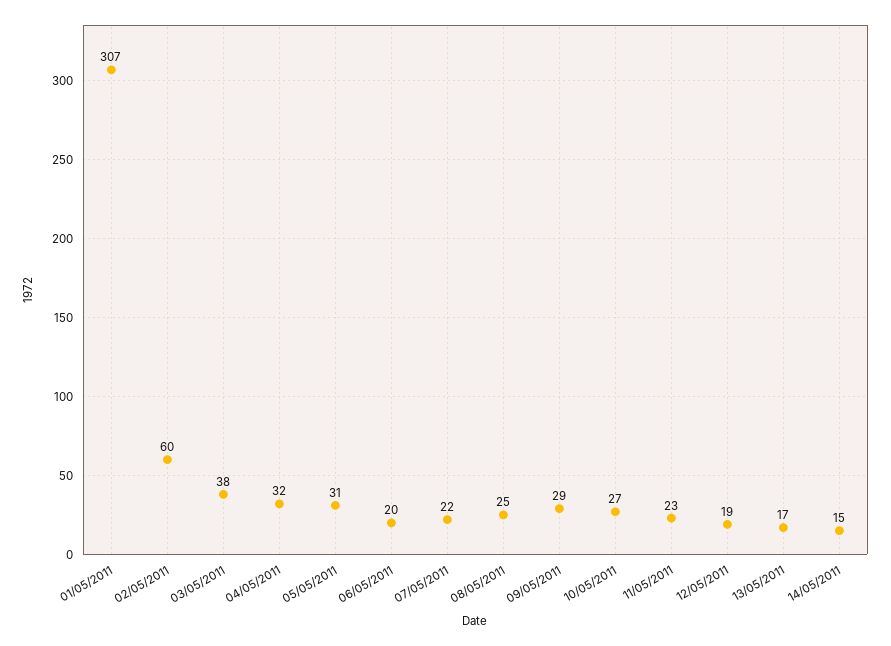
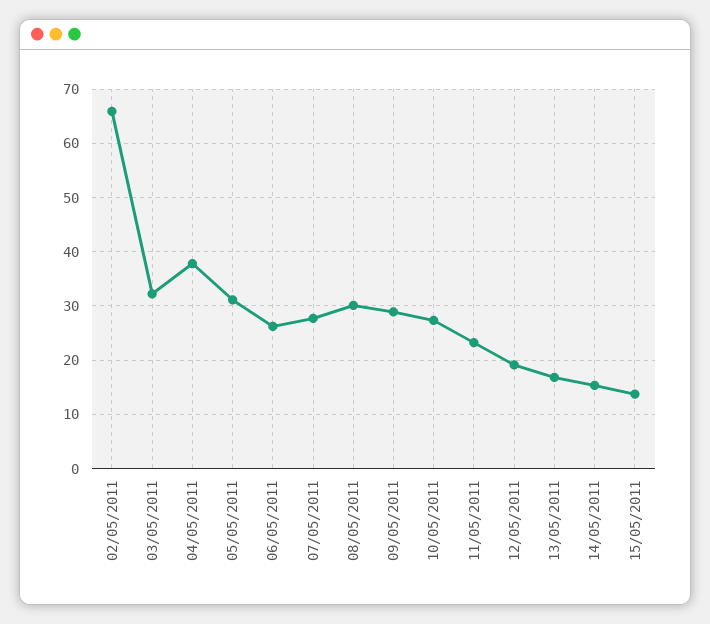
01/05/2011: 307 -> none
02/05/2011: 60 -> 66
03/05/2011: 38 -> 32
04/05/2011: 32 -> 38
06/05/2011: 20 -> 26
07/05/2011: 22 -> 28
08/05/2011: 25 -> 30
15/05/2011: none -> 14

